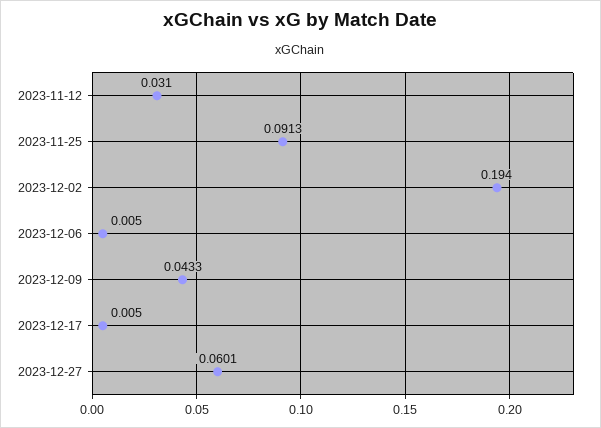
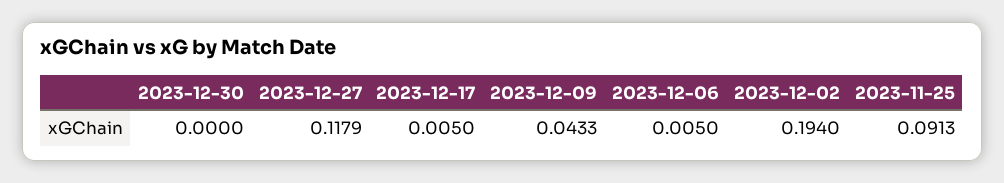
2023-11-12: 0.031 -> none
2023-12-27: 0.0601 -> 0.1179
2023-12-30: none -> 0

